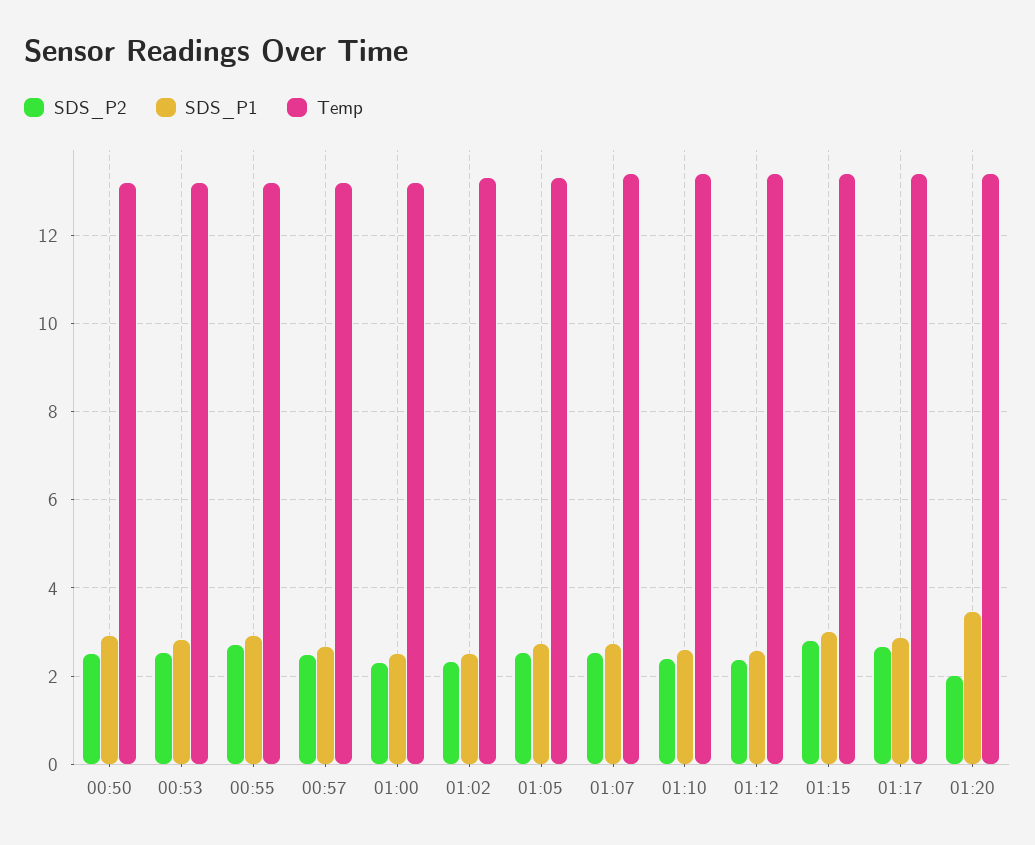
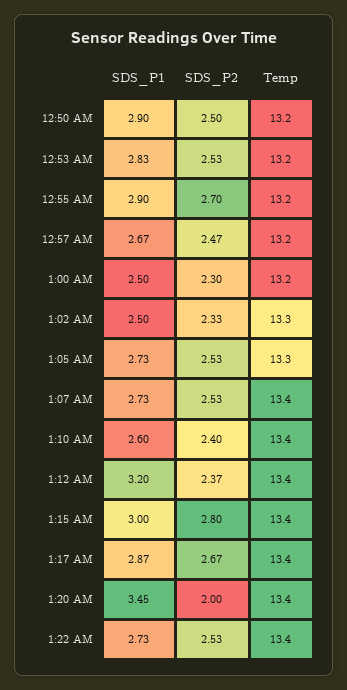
SDS_P1, 01:12: 2.6 -> 3.2
SDS_P1, 1:22 AM: none -> 2.73
SDS_P2, 1:22 AM: none -> 2.53
Temp, 1:22 AM: none -> 13.4

